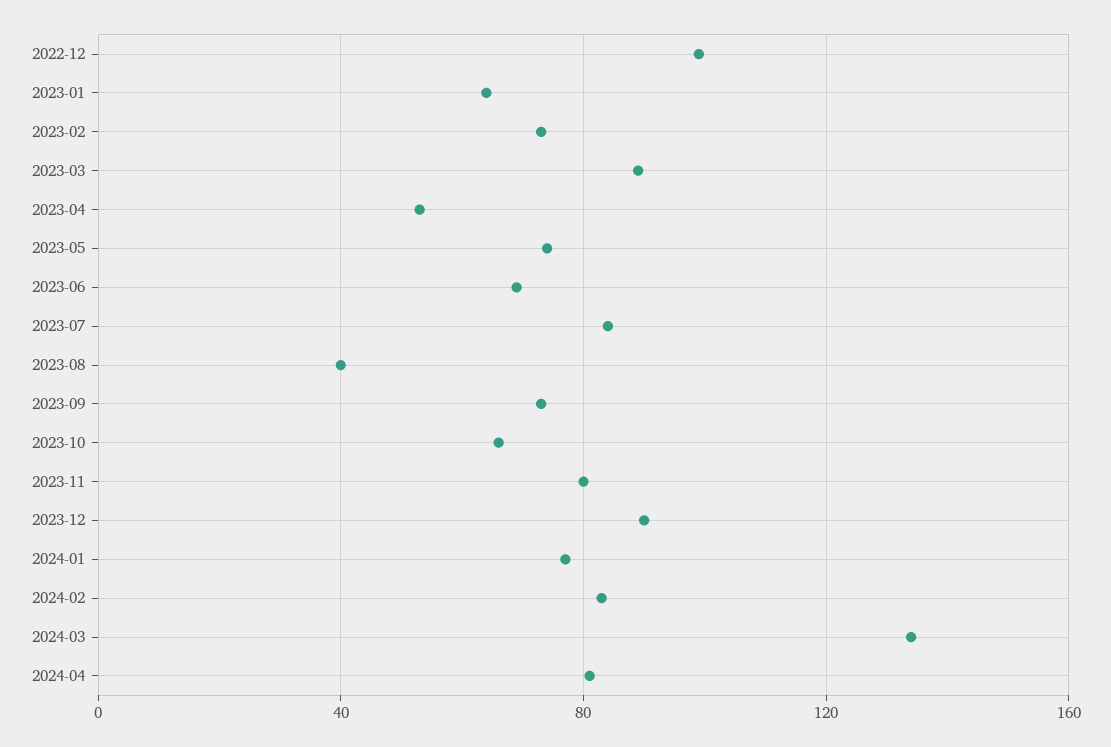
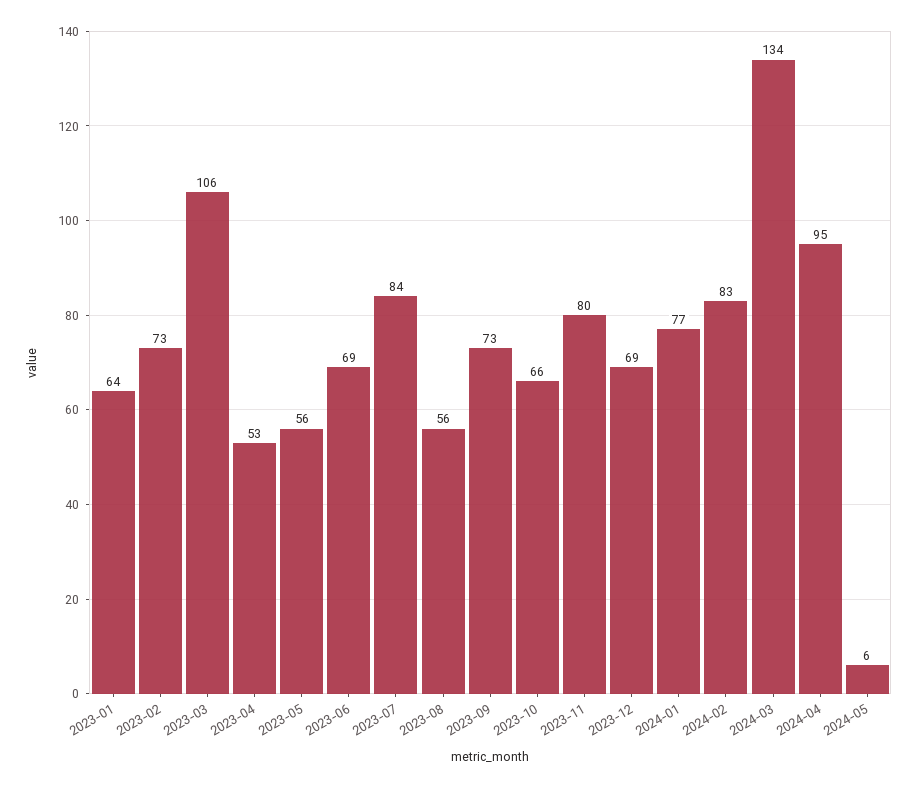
2022-12: 100 -> none
2023-03: 90 -> 106
2023-05: 75 -> 56
2023-08: 40 -> 56
2023-12: 90 -> 69
2024-04: 80 -> 95
2024-05: none -> 6

